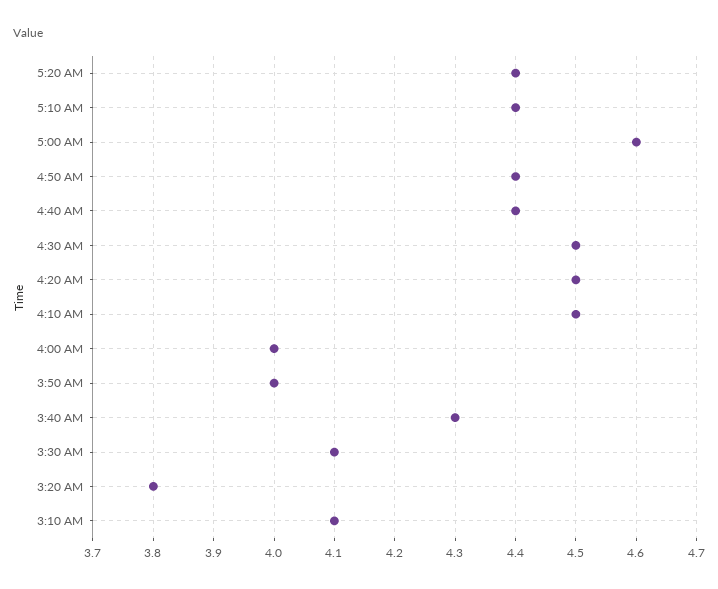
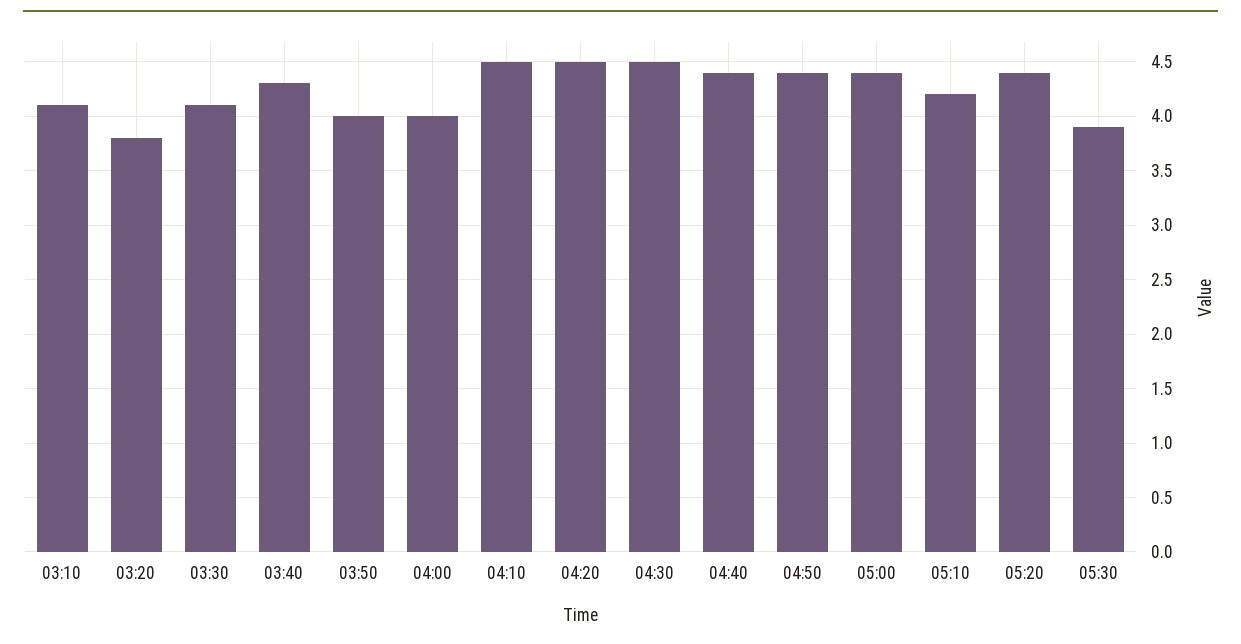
5:10 AM: 4.4 -> 4.2
5:00 AM: 4.6 -> 4.4
05:30: none -> 3.9

